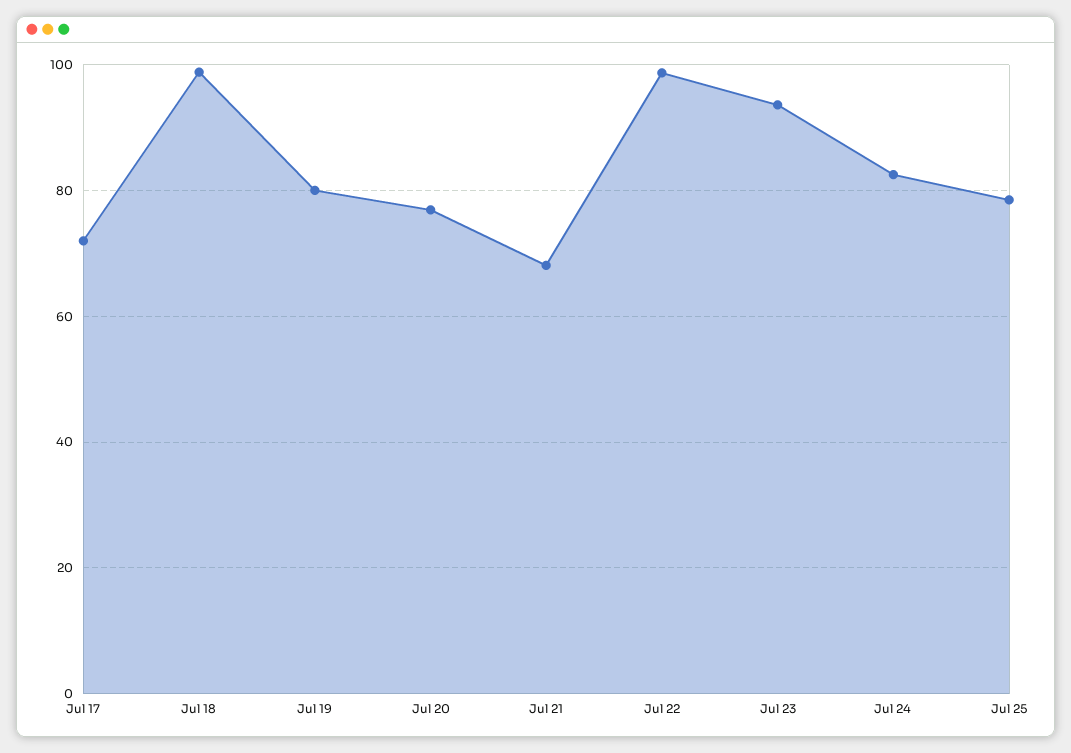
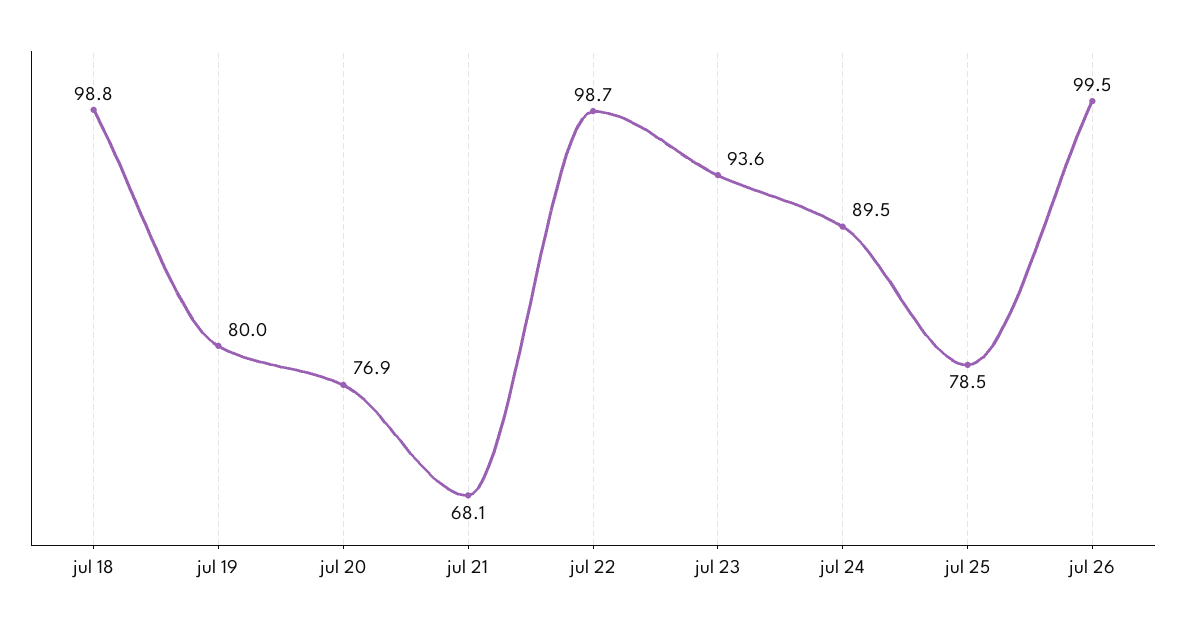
Jul 17: 72 -> none
Jul 24: 82 -> 89.5
jul 26: none -> 99.5

